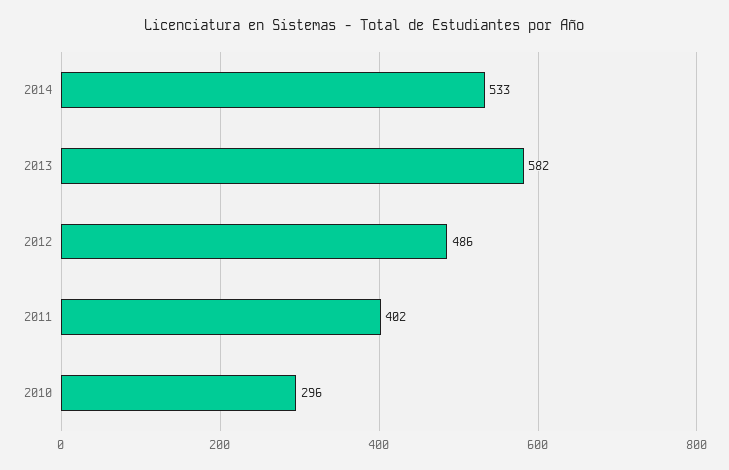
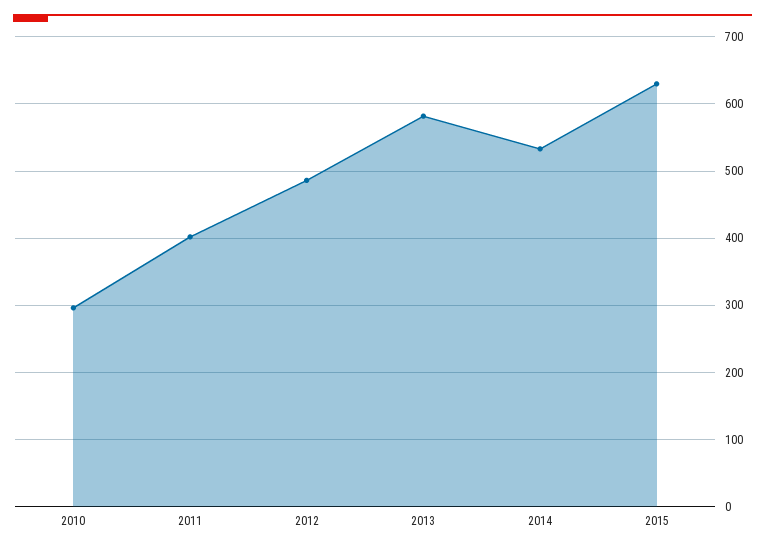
2015: none -> 630

